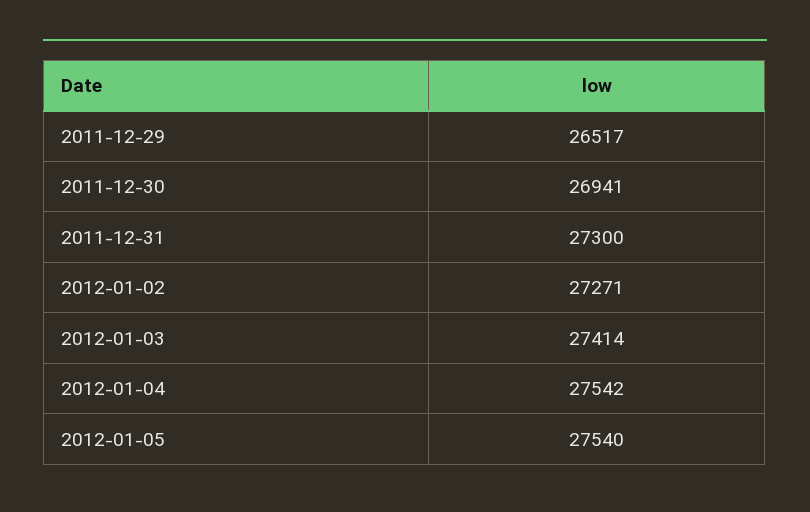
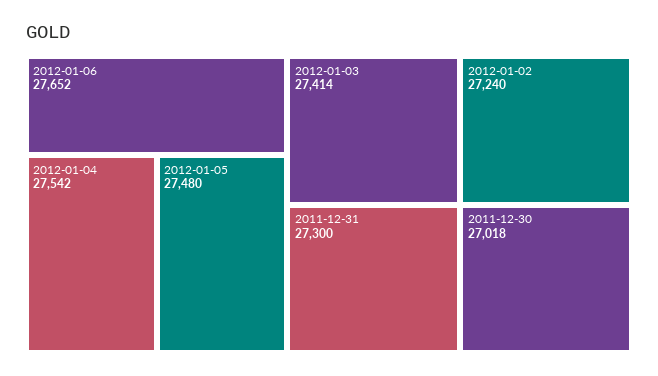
2011-12-29: 26517 -> none
2011-12-30: 26941 -> 27018
2012-01-02: 27271 -> 27240
2012-01-05: 27540 -> 27480
2012-01-06: none -> 27652

